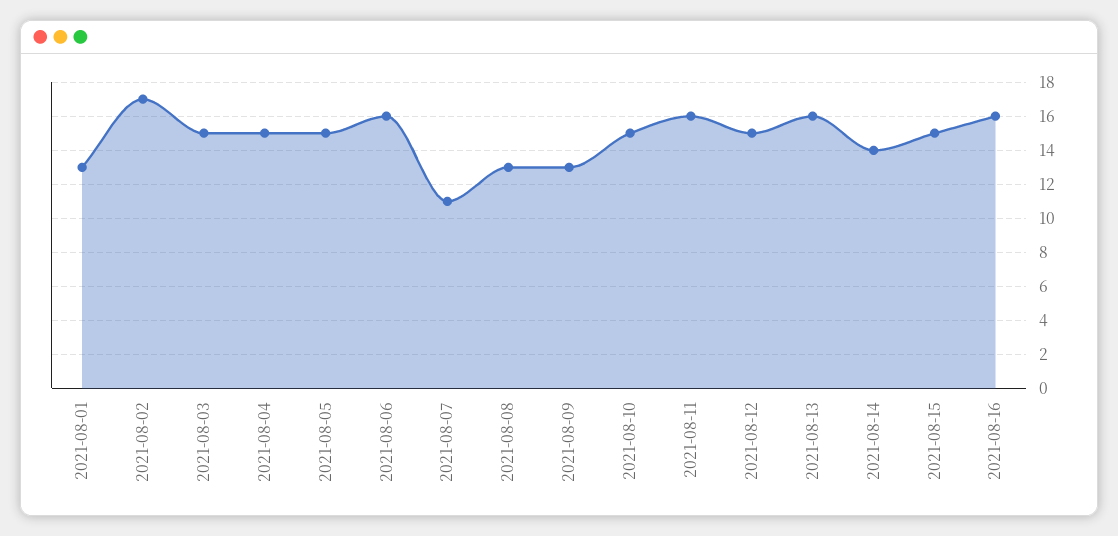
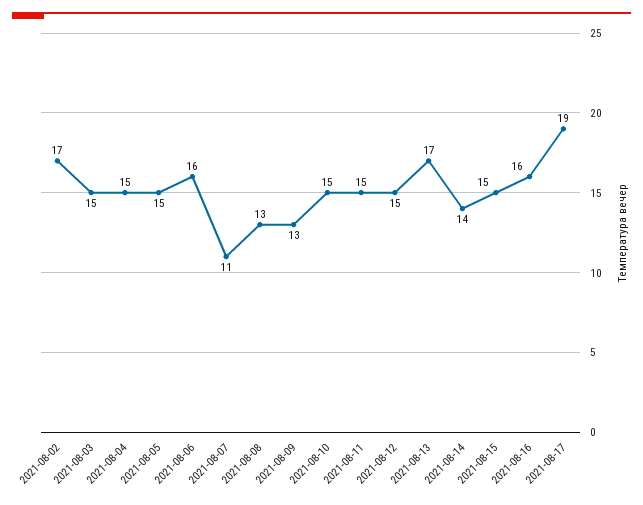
2021-08-01: 13 -> none
2021-08-11: 16 -> 15
2021-08-13: 16 -> 17
2021-08-17: none -> 19

